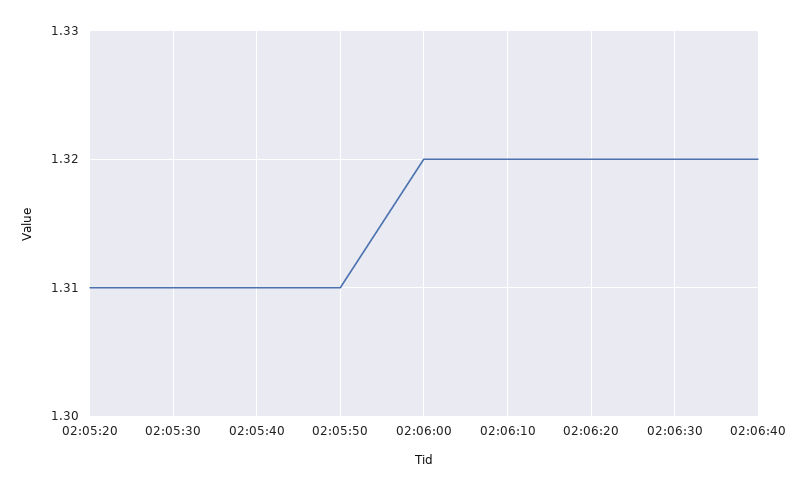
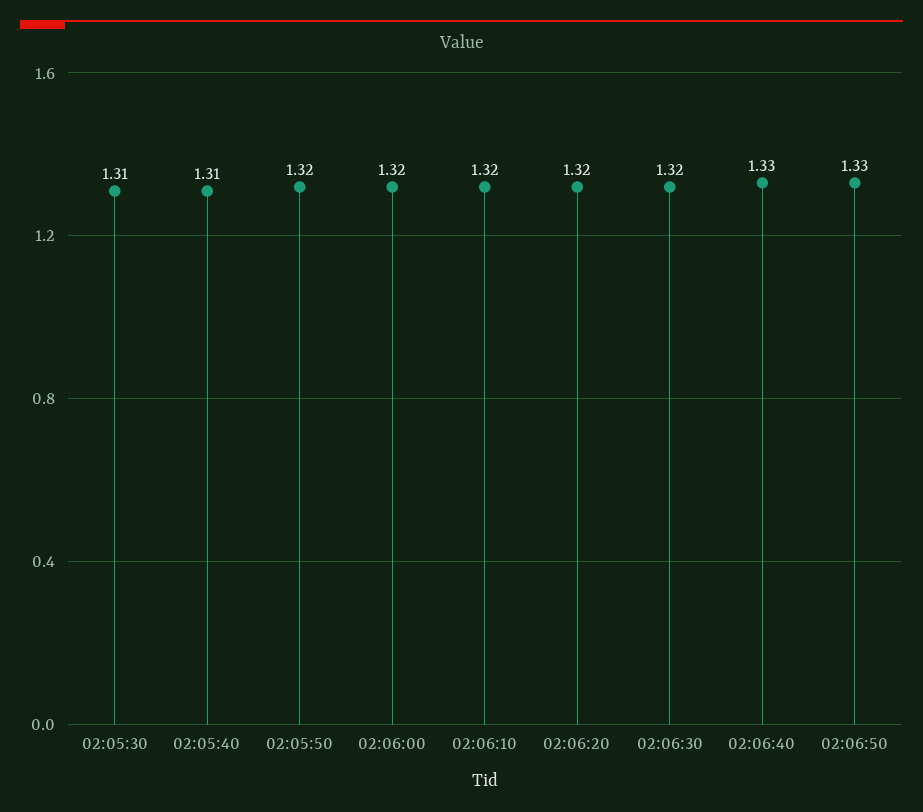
02:05:20: 1.31 -> none
02:05:50: 1.31 -> 1.32
02:06:40: 1.32 -> 1.33
02:06:50: none -> 1.33

